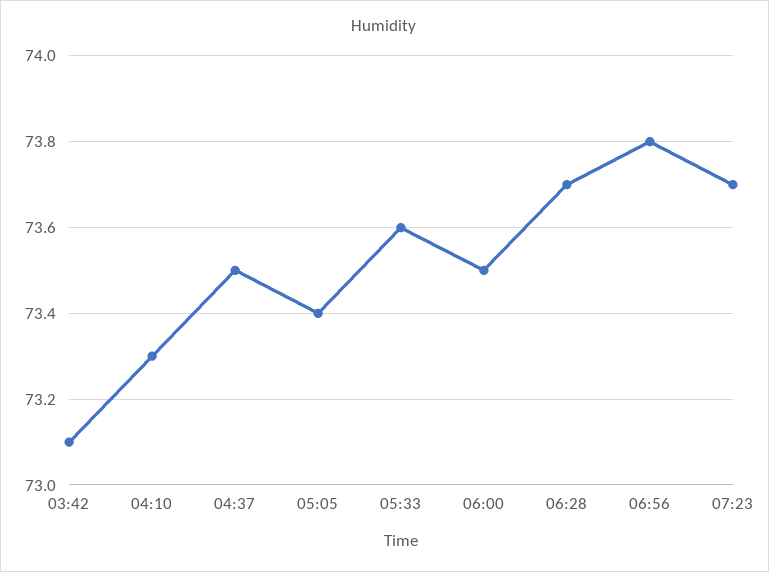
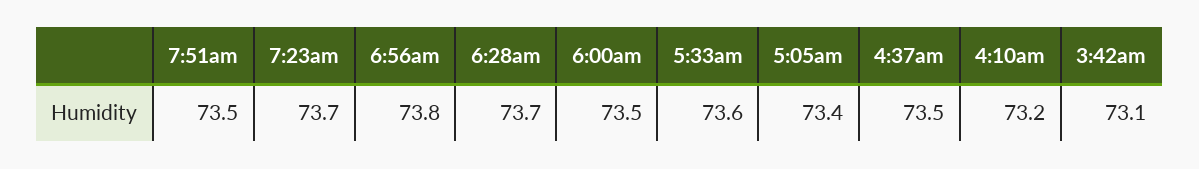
04:10: 73.3 -> 73.2
7:51am: none -> 73.5

